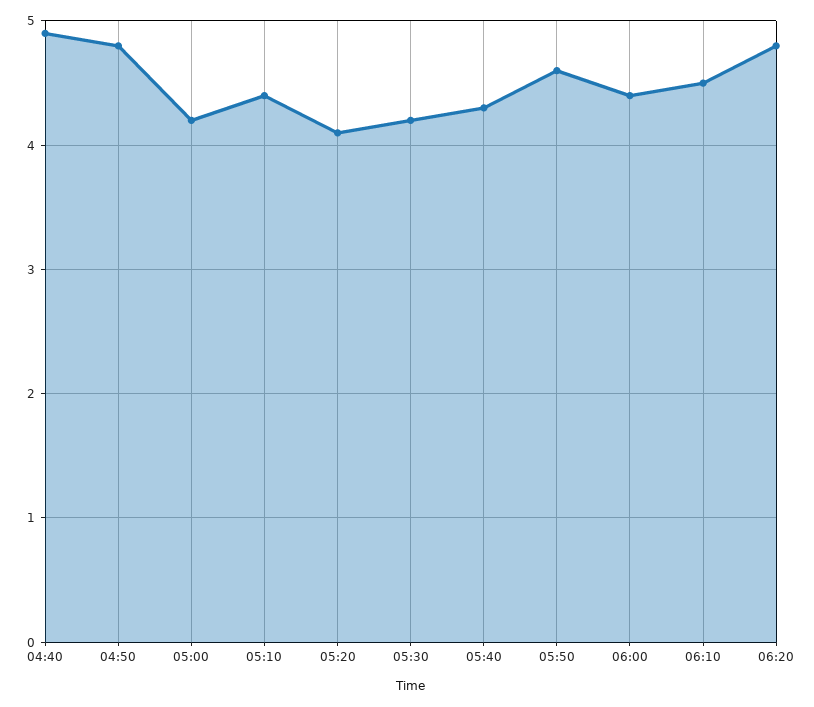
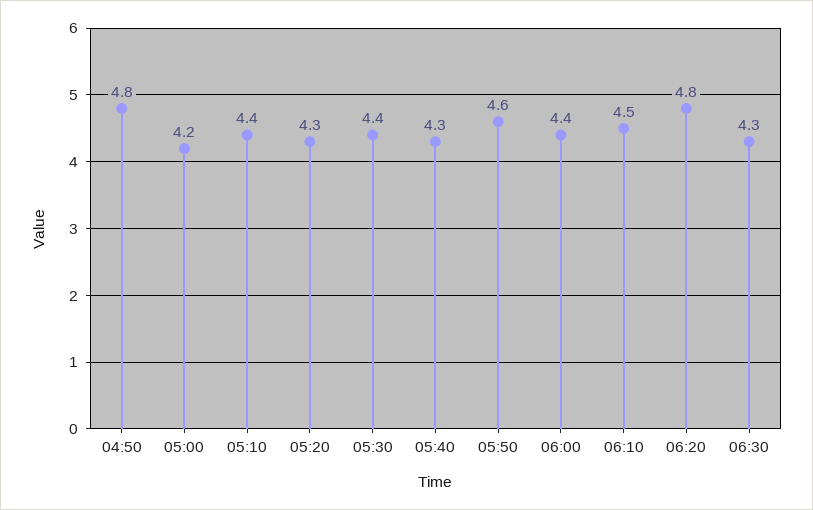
04:40: 4.9 -> none
05:20: 4.1 -> 4.3
05:30: 4.2 -> 4.4
06:30: none -> 4.3

